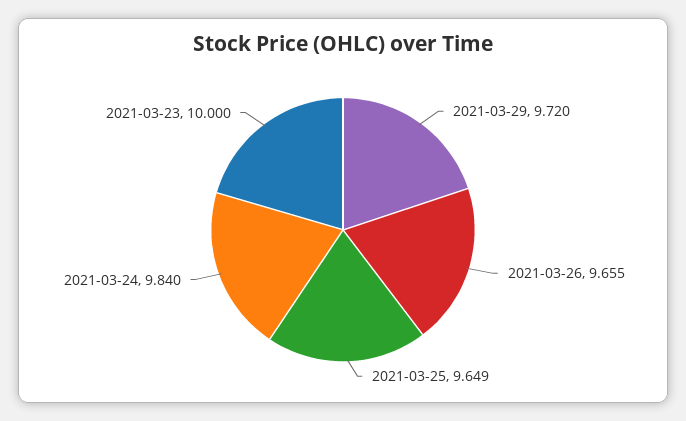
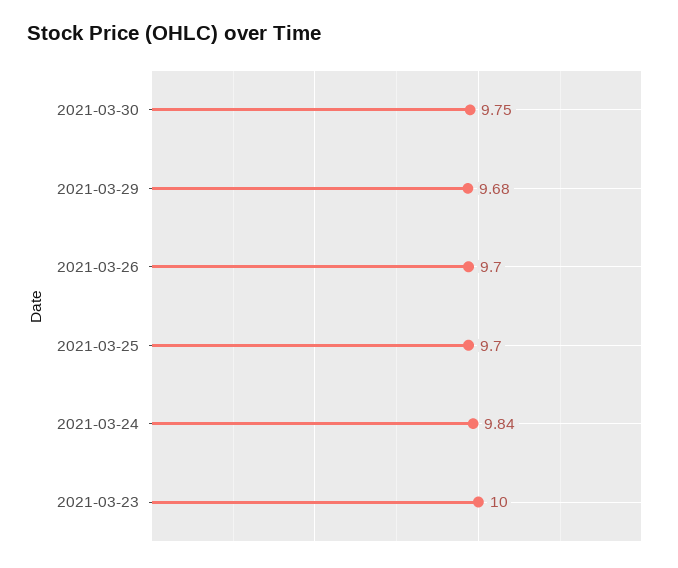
2021-03-29: 9.72 -> 9.68
2021-03-26: 9.655 -> 9.7
2021-03-25: 9.649 -> 9.7
2021-03-30: none -> 9.75

